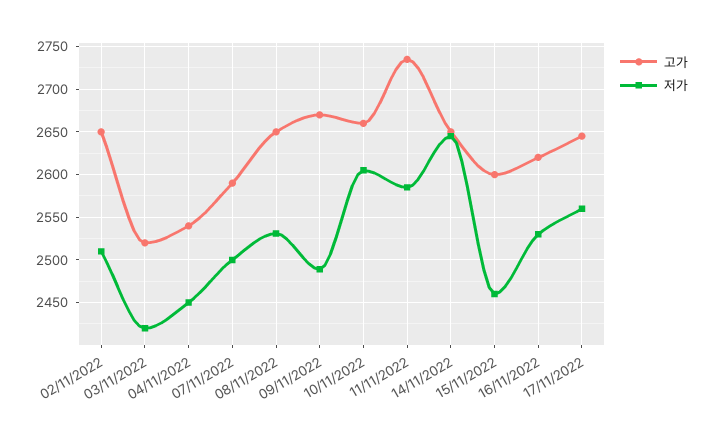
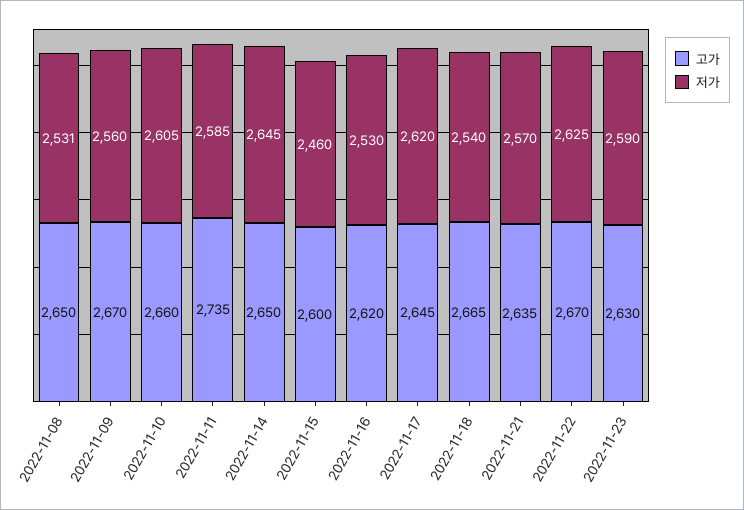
고가, 02/11/2022: 2650 -> none
저가, 02/11/2022: 2510 -> none
고가, 03/11/2022: 2520 -> none
저가, 03/11/2022: 2420 -> none
고가, 04/11/2022: 2540 -> none
저가, 04/11/2022: 2450 -> none
고가, 07/11/2022: 2590 -> none
저가, 07/11/2022: 2500 -> none
저가, 09/11/2022: 2490 -> 2560
저가, 17/11/2022: 2560 -> 2620
고가, 2022-11-18: none -> 2665
저가, 2022-11-18: none -> 2540
고가, 2022-11-21: none -> 2635
저가, 2022-11-21: none -> 2570
고가, 2022-11-22: none -> 2670
저가, 2022-11-22: none -> 2625
고가, 2022-11-23: none -> 2630
저가, 2022-11-23: none -> 2590

